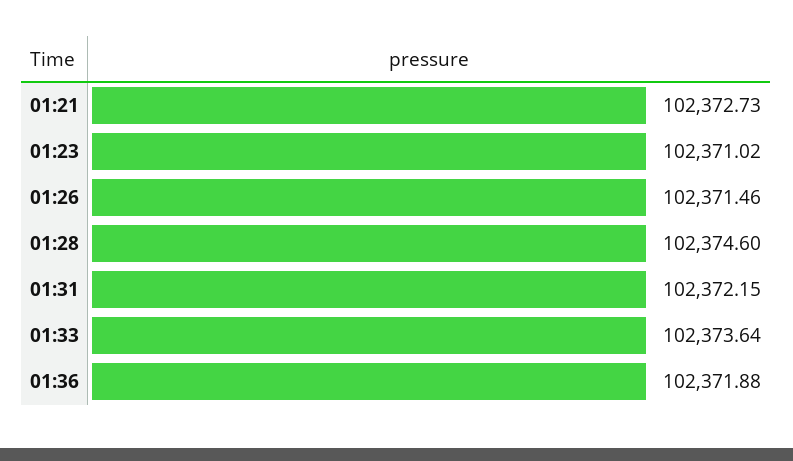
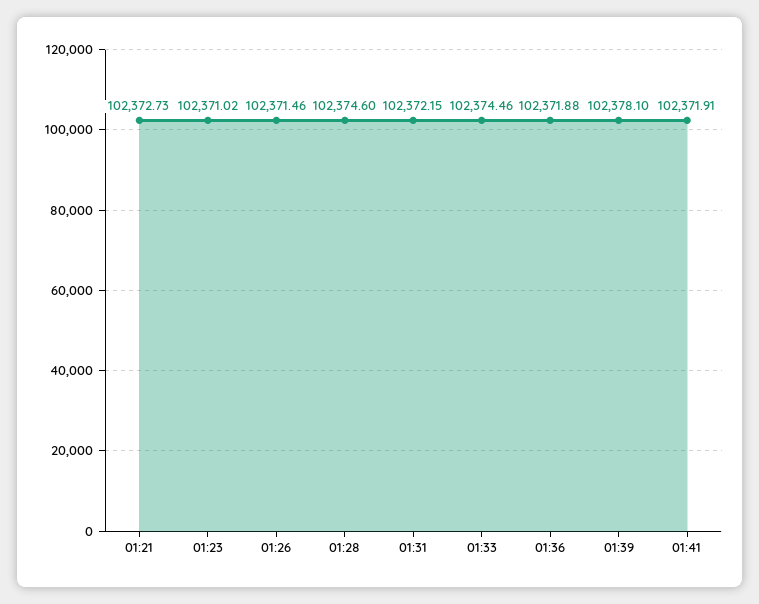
01:33: 102373.64 -> 102374.46
01:39: none -> 102378.1
01:41: none -> 102371.91

